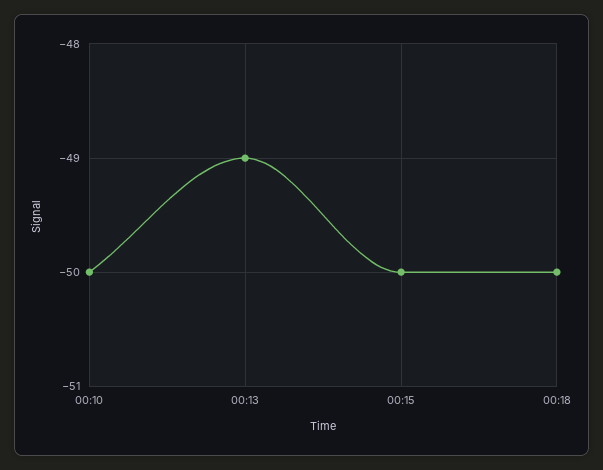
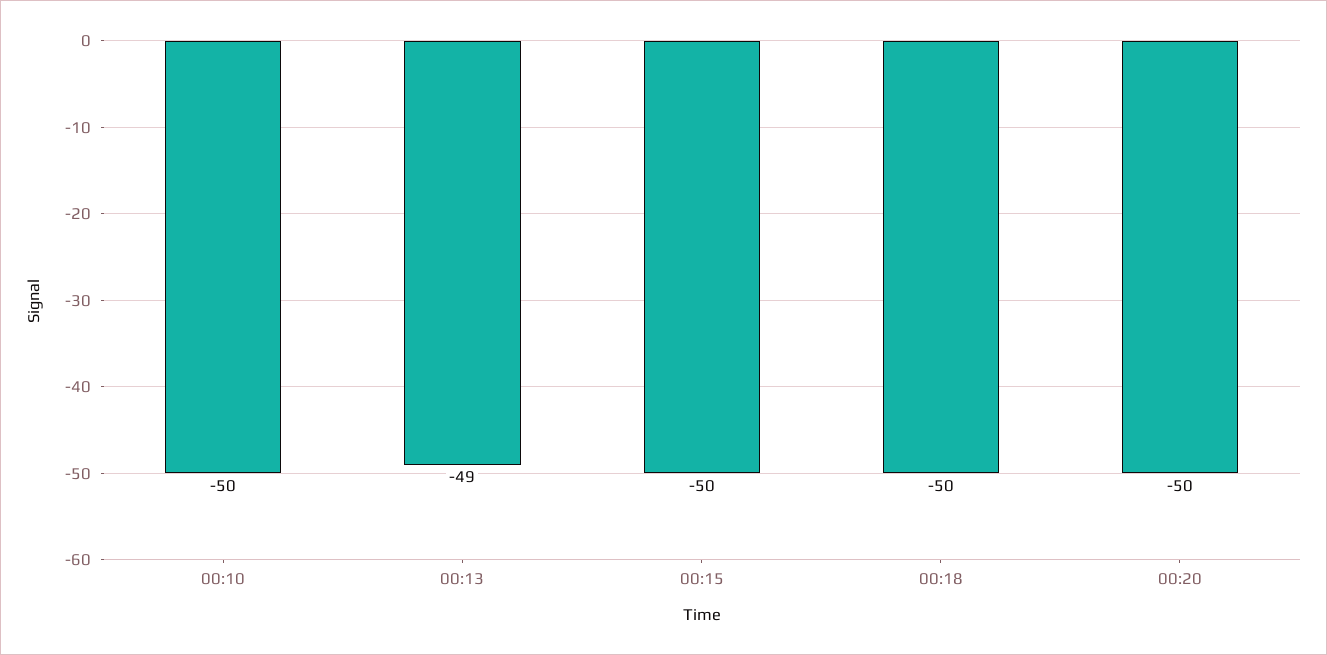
00:20: none -> -50

